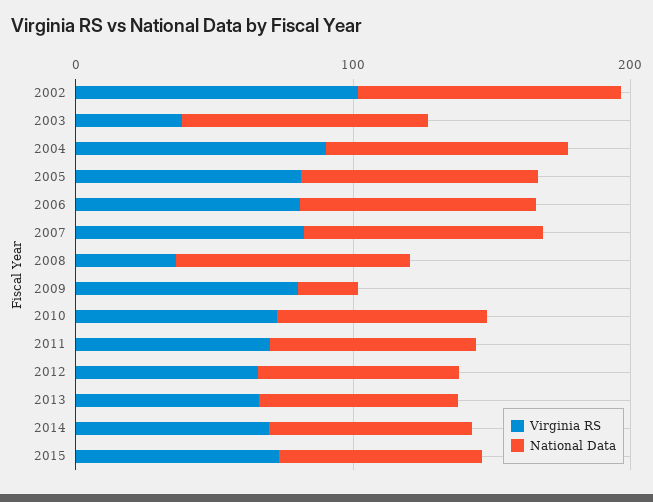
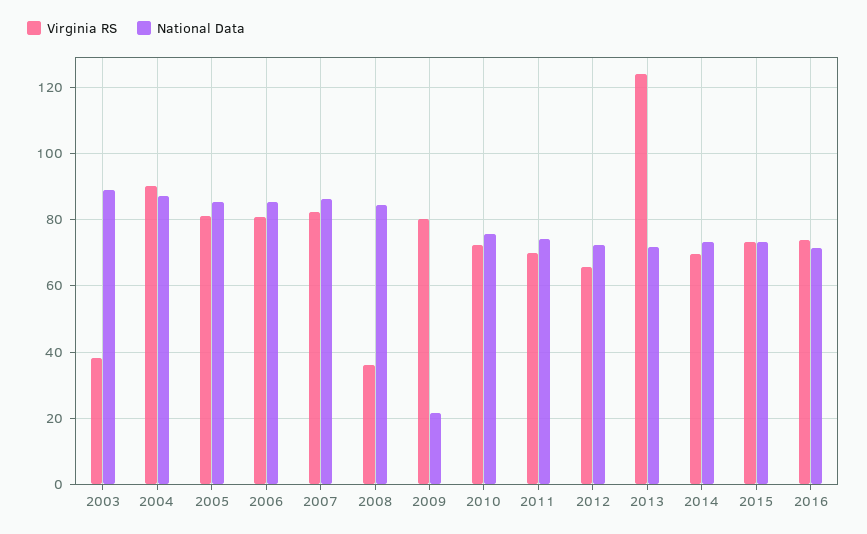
Virginia RS, 2002: 100 -> none
National Data, 2002: 100 -> none
Virginia RS, 2013: 60 -> 124
Virginia RS, 2016: none -> 74
National Data, 2016: none -> 72

